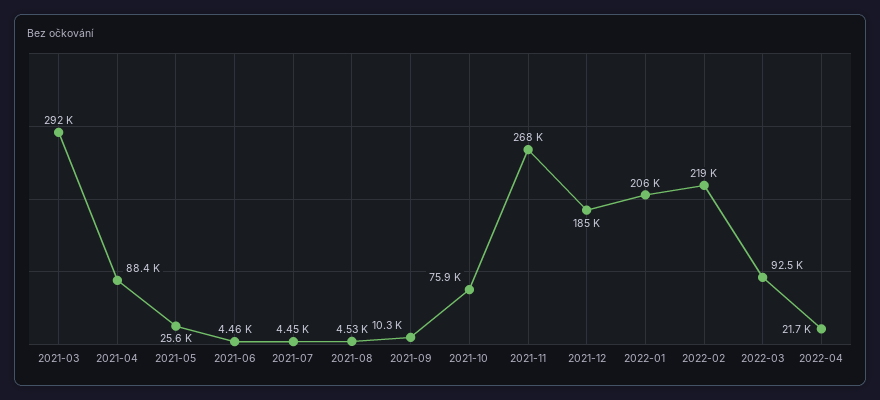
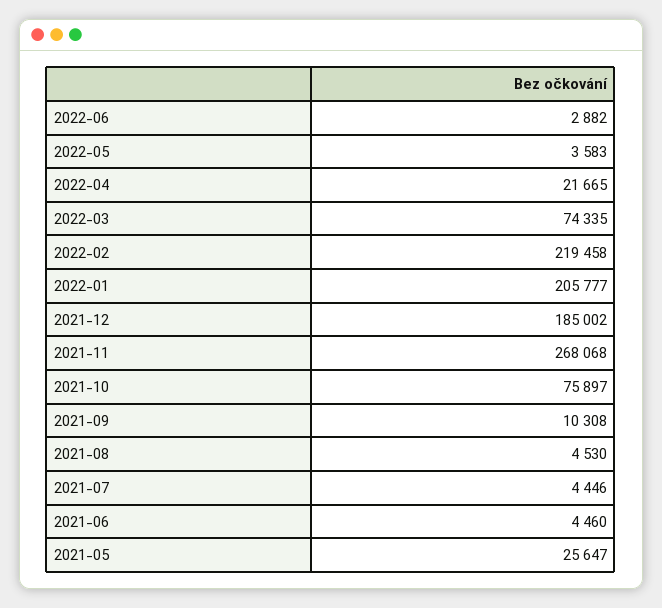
2021-03: 292000 -> none
2021-04: 88400 -> none
2022-03: 92500 -> 74335
2022-06: none -> 2882
2022-05: none -> 3583

